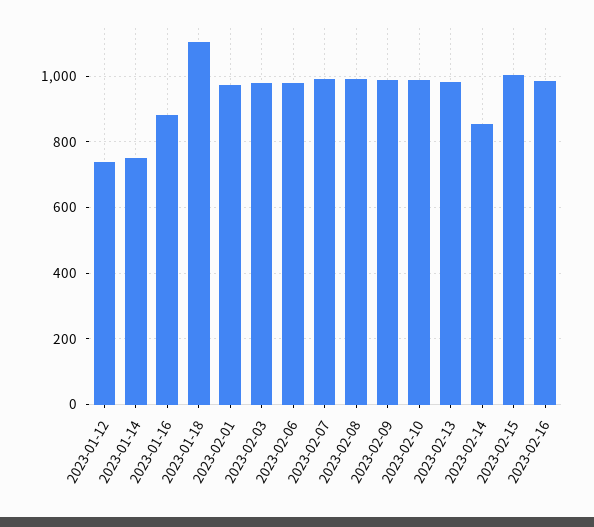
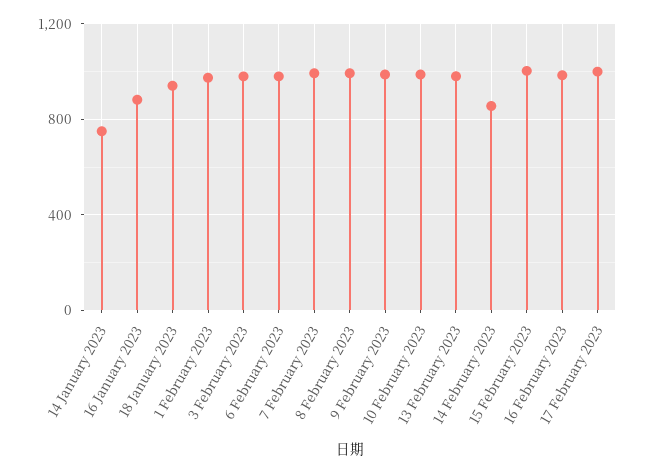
2023-01-12: 740 -> none
2023-01-18: 1100 -> 950
17 February 2023: none -> 1000

